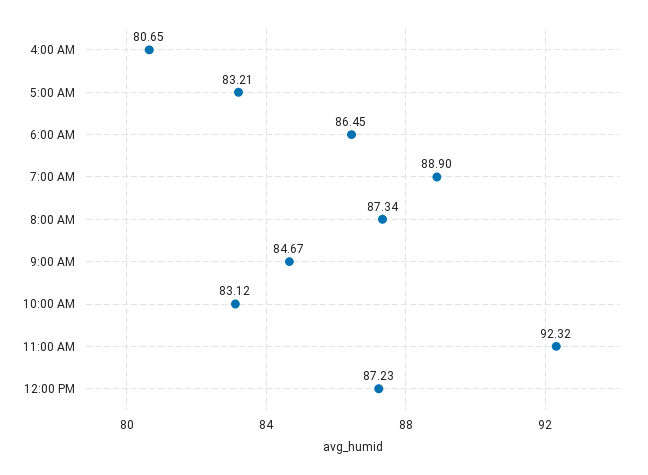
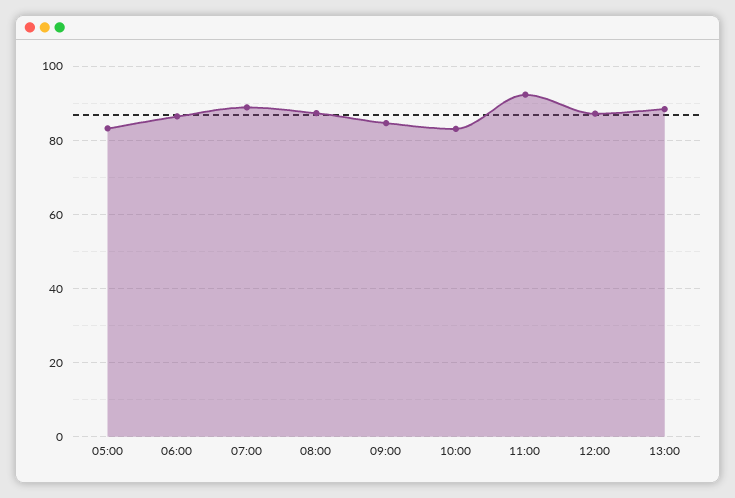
4:00 AM: 80.65 -> none
13:00: none -> 88

